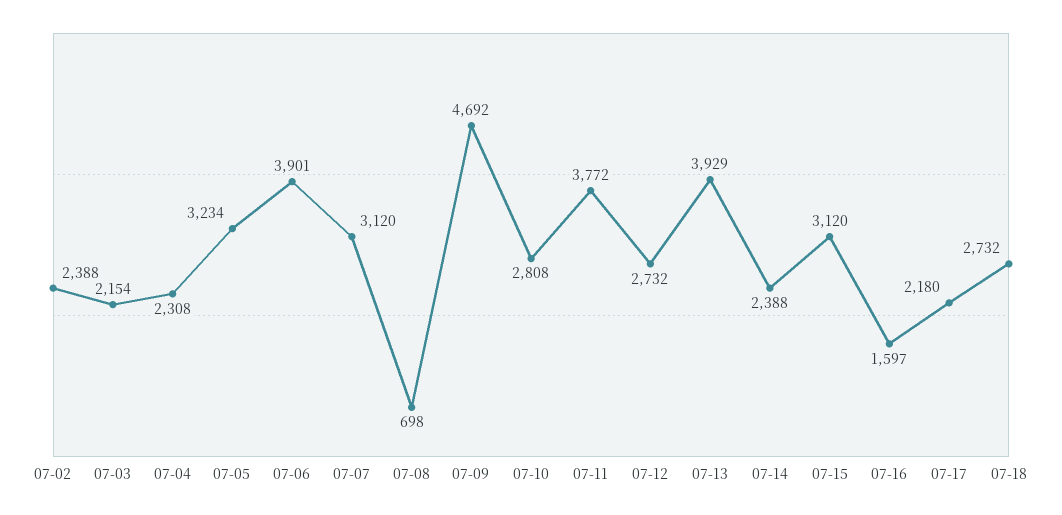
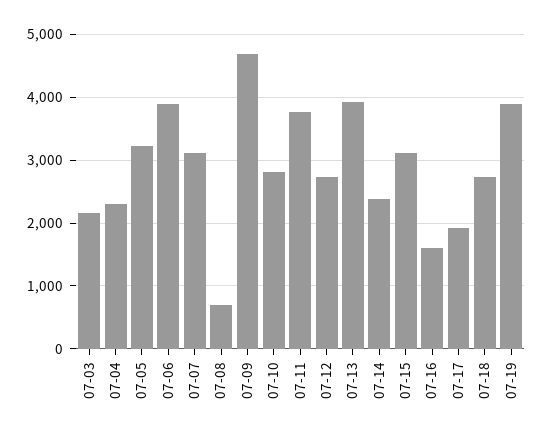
07-02: 2388 -> none
07-17: 2180 -> 1900
07-19: none -> 3900

